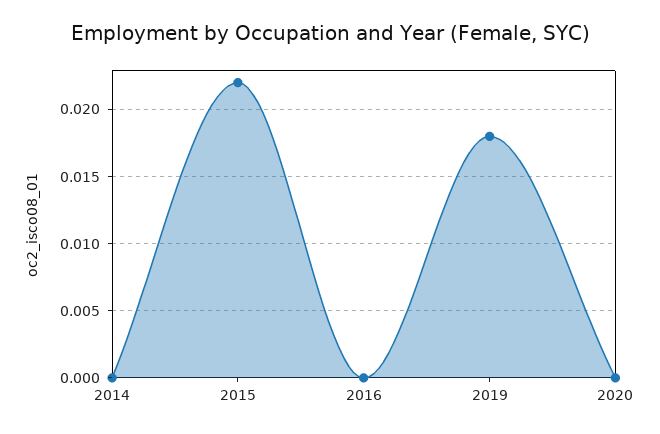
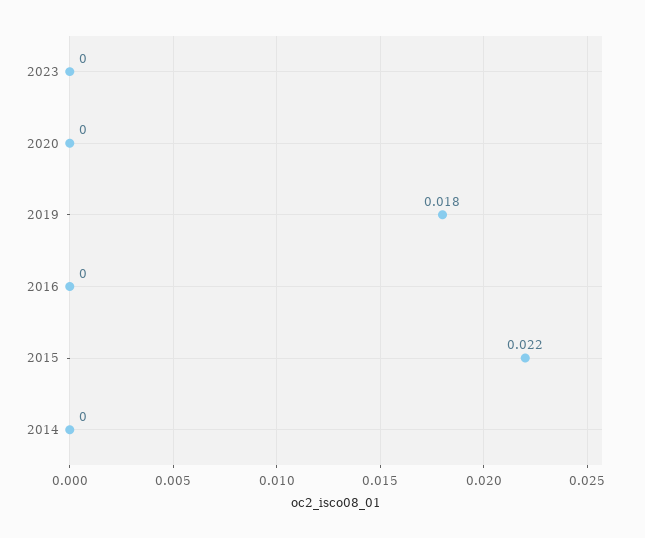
2023: none -> 0

